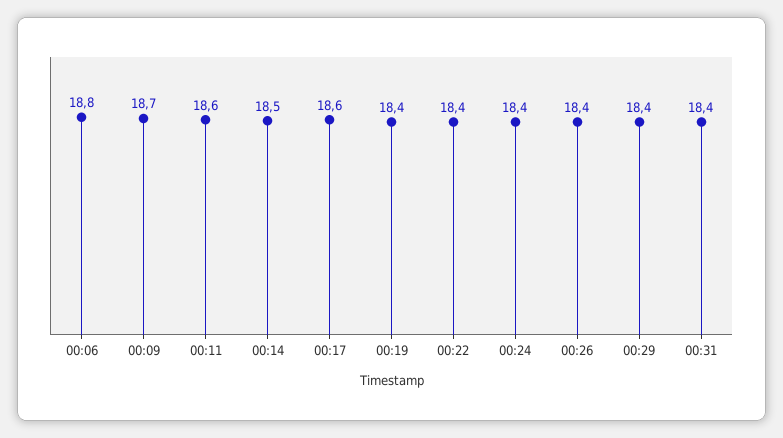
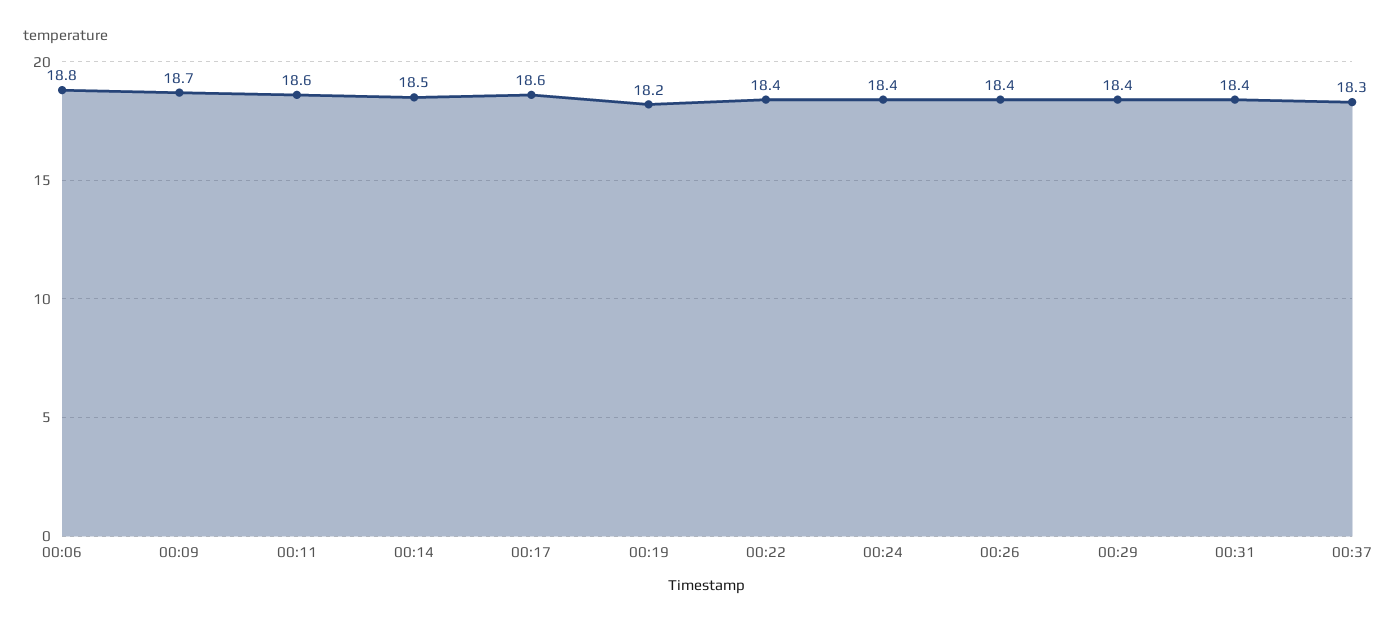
00:19: 18.4 -> 18.2
00:37: none -> 18.3

